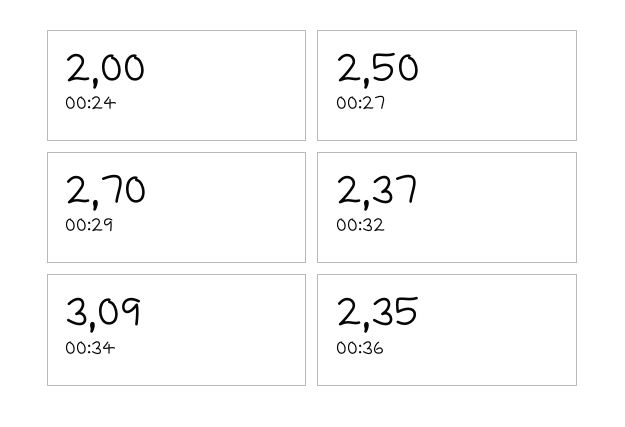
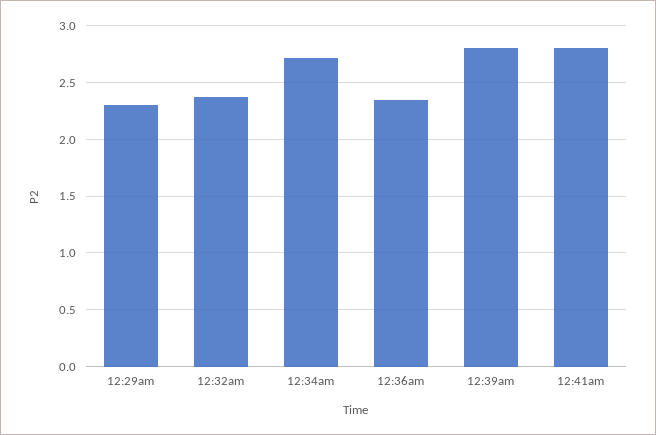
00:24: 2 -> none
00:27: 2.5 -> none
00:29: 2.7 -> 2.3
00:34: 3.09 -> 2.7
12:39am: none -> 2.8
12:41am: none -> 2.8

